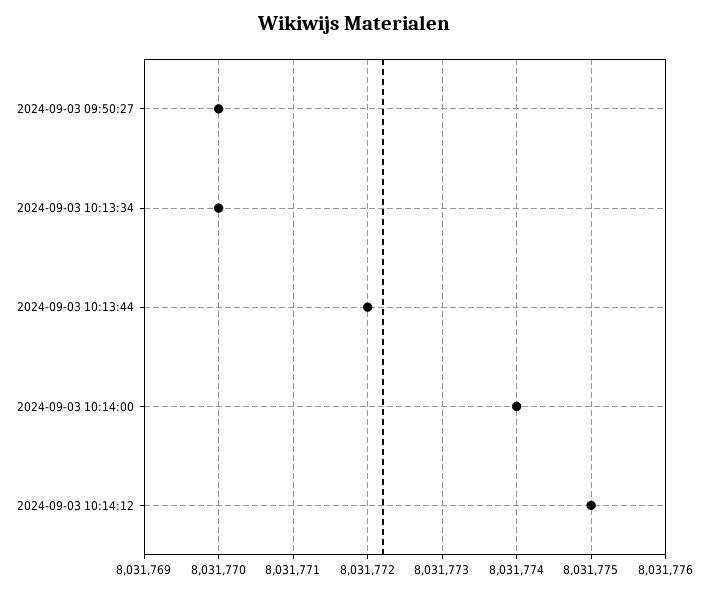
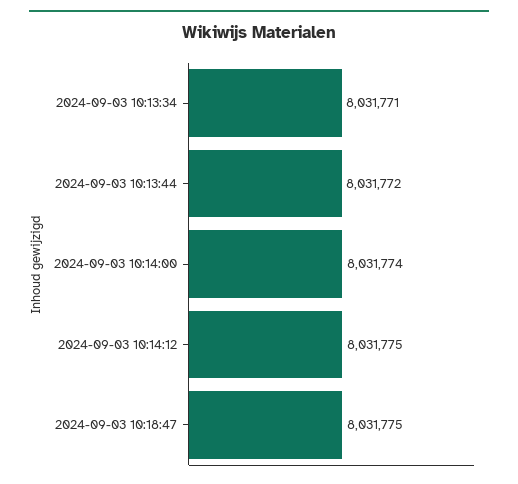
2024-09-03 09:50:27: 8031770 -> none
2024-09-03 10:13:34: 8031770 -> 8031771
2024-09-03 10:18:47: none -> 8031775

